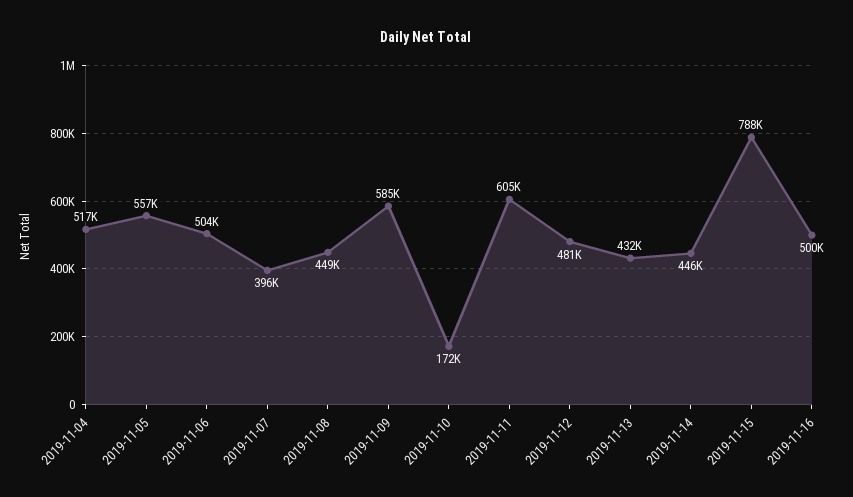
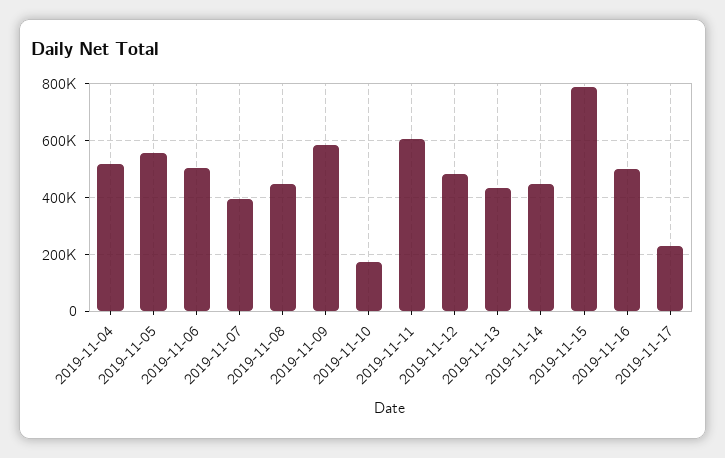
2019-11-17: none -> 225000

